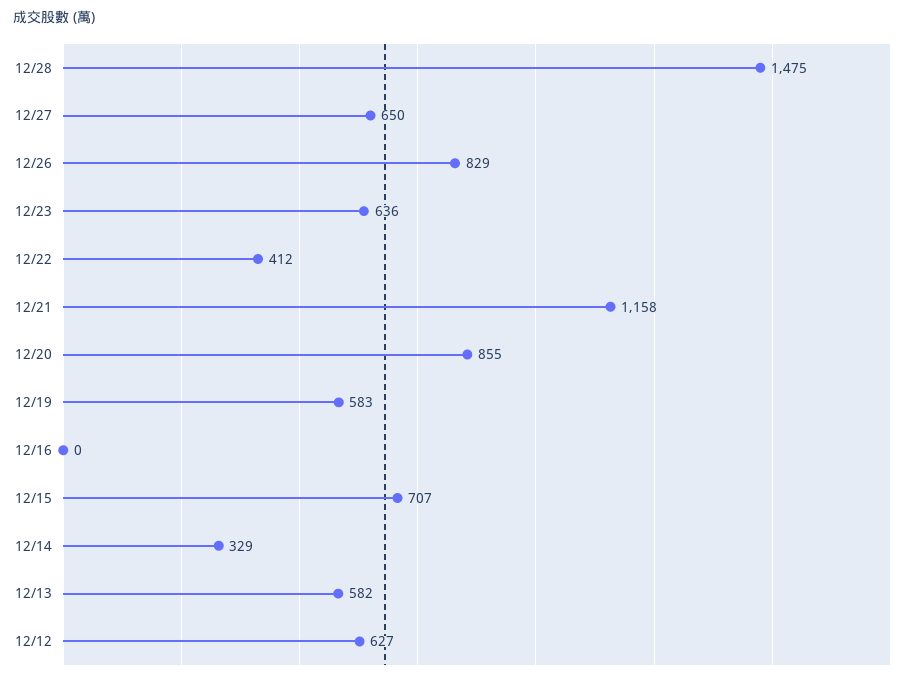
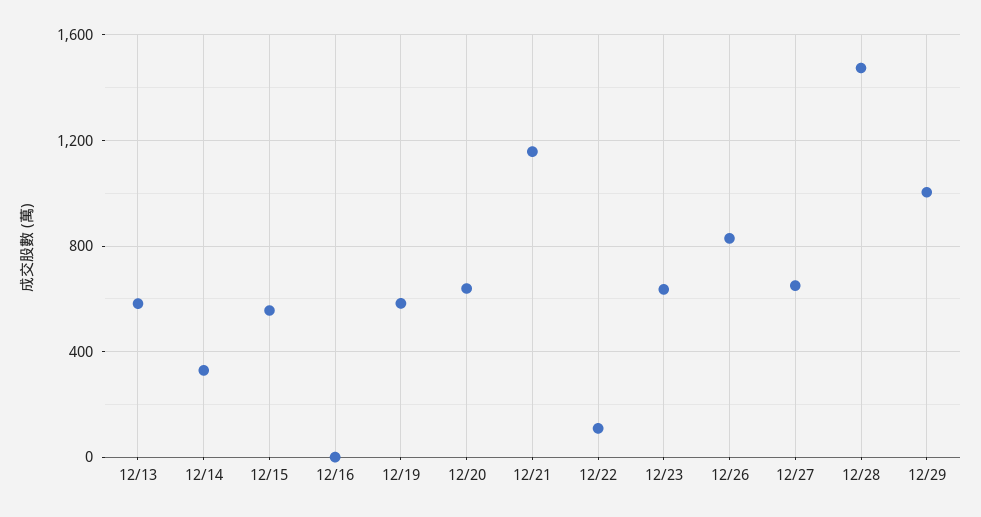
12/22: 412 -> 100
12/20: 855 -> 650
12/15: 707 -> 550
12/12: 627 -> none
12/29: none -> 1000

